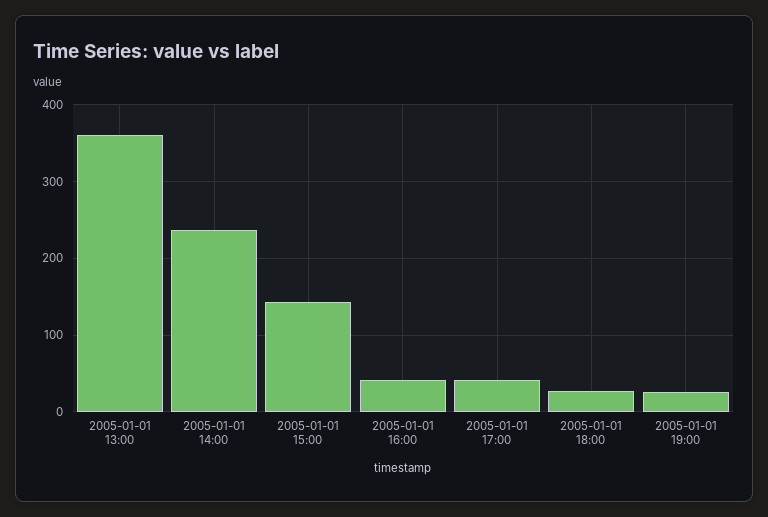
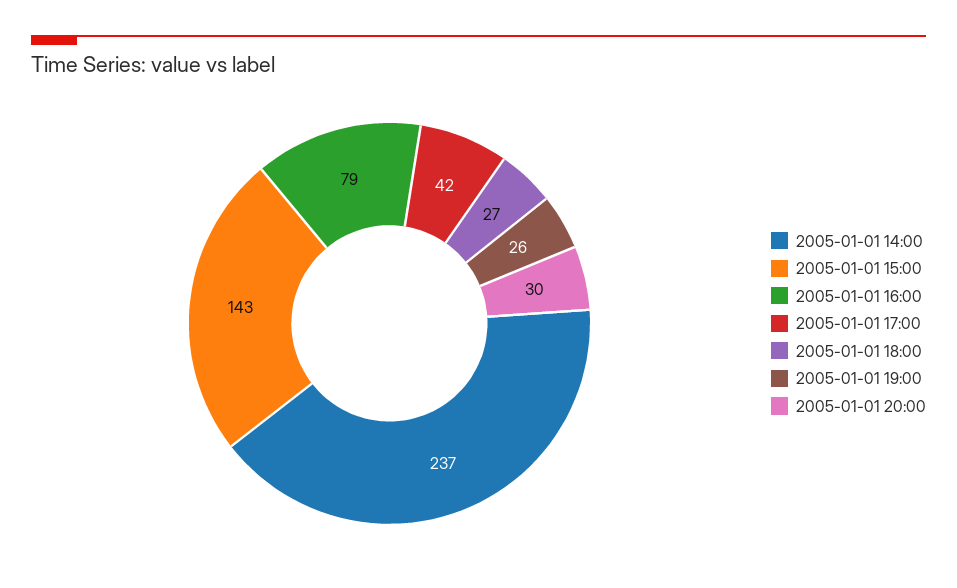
2005-01-01 13:00: 360 -> none
2005-01-01 16:00: 40 -> 79
2005-01-01 20:00: none -> 30

